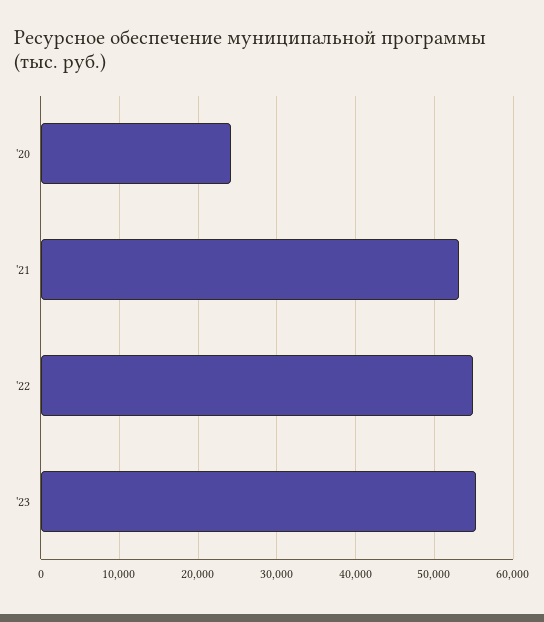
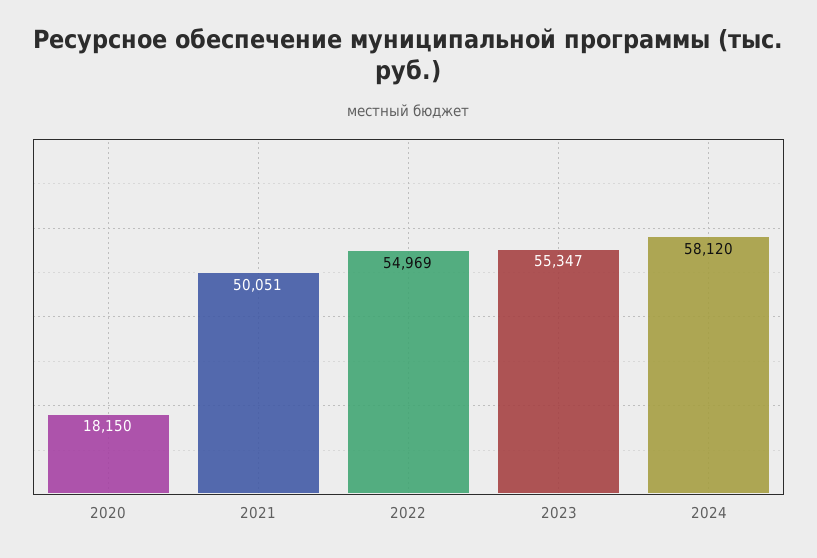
'20: 24000 -> 18150
'21: 53000 -> 50051
2024: none -> 58120

